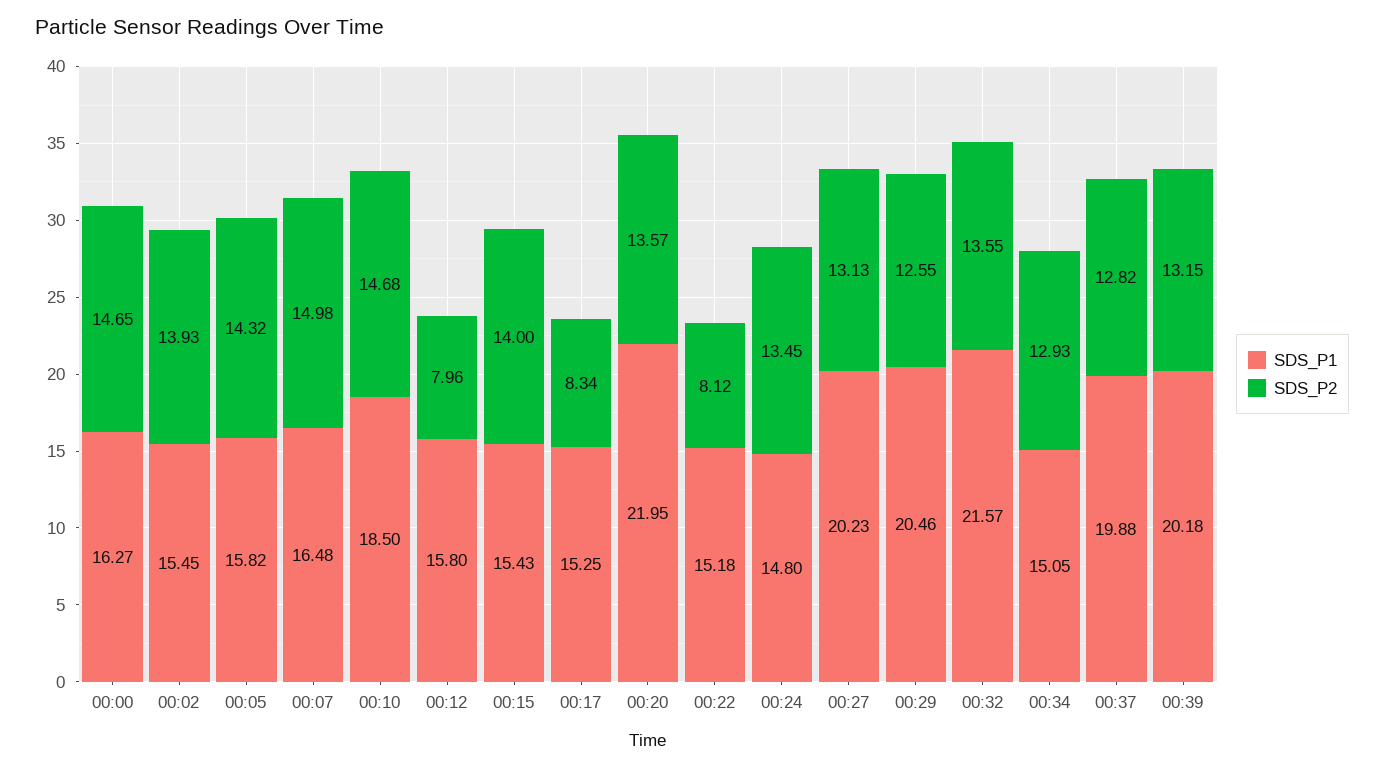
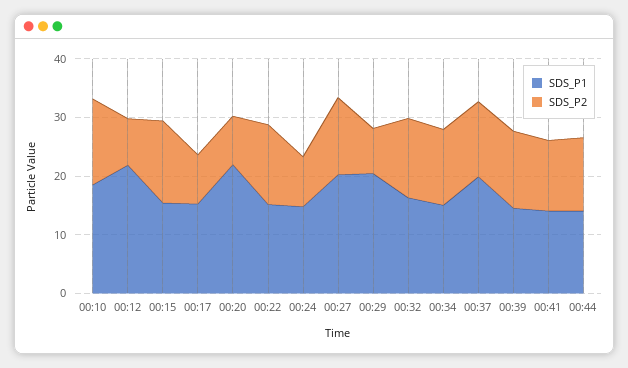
SDS_P1, 00:00: 16.27 -> none
SDS_P2, 00:00: 14.65 -> none
SDS_P1, 00:02: 15.45 -> none
SDS_P2, 00:02: 13.93 -> none
SDS_P1, 00:05: 15.82 -> none
SDS_P2, 00:05: 14.32 -> none
SDS_P1, 00:07: 16.48 -> none
SDS_P2, 00:07: 14.98 -> none
SDS_P1, 00:12: 15.8 -> 22
SDS_P2, 00:20: 13.57 -> 8
SDS_P2, 00:22: 8.12 -> 14
SDS_P2, 00:24: 13.45 -> 8
SDS_P2, 00:29: 12.55 -> 8
SDS_P1, 00:32: 21.57 -> 16
SDS_P1, 00:39: 20.18 -> 14
SDS_P1, 00:41: none -> 14
SDS_P2, 00:41: none -> 12
SDS_P1, 00:44: none -> 14
SDS_P2, 00:44: none -> 12

